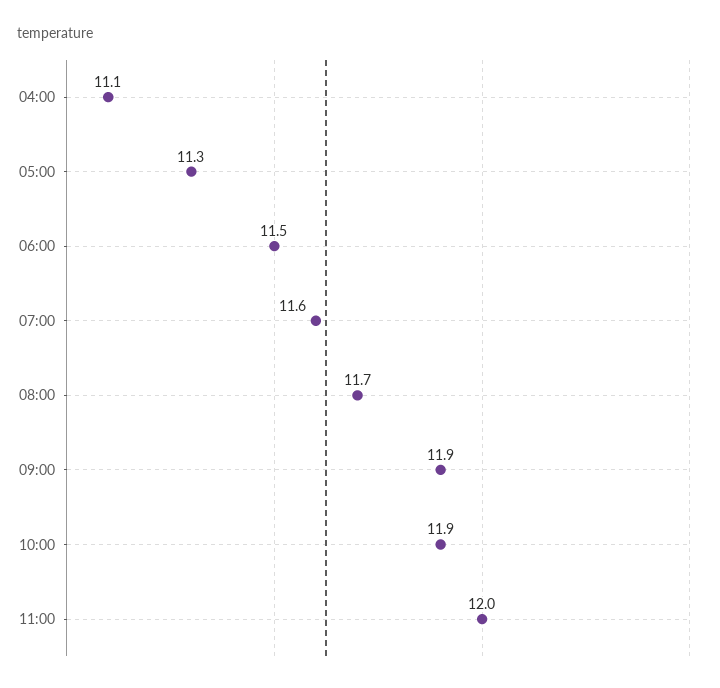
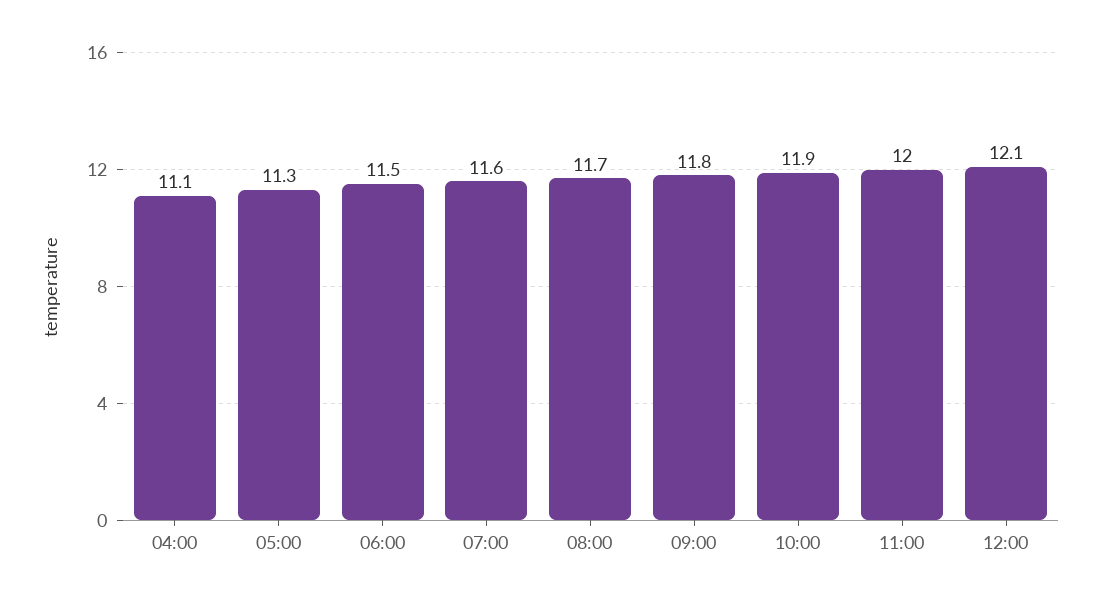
09:00: 11.9 -> 11.8
12:00: none -> 12.1

